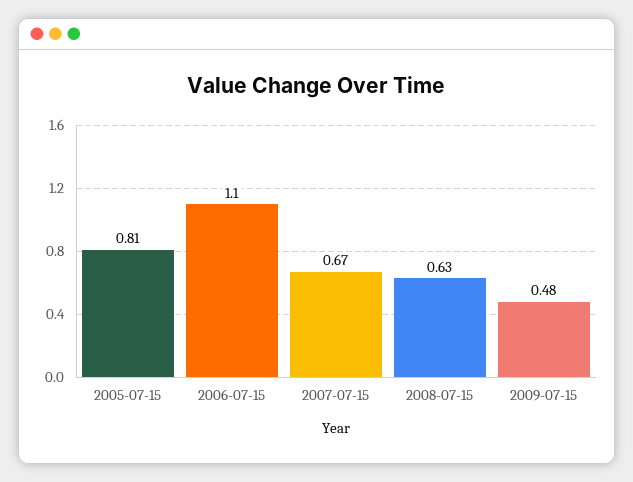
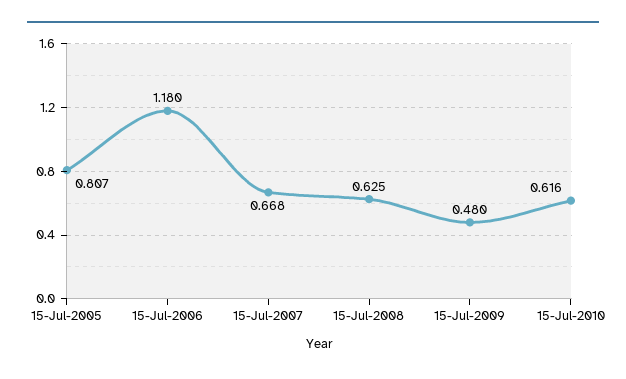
2006-07-15: 1.1 -> 1.18
15-Jul-2010: none -> 0.616

